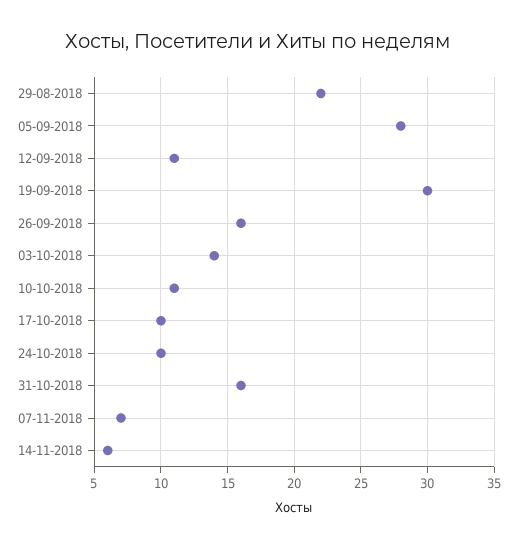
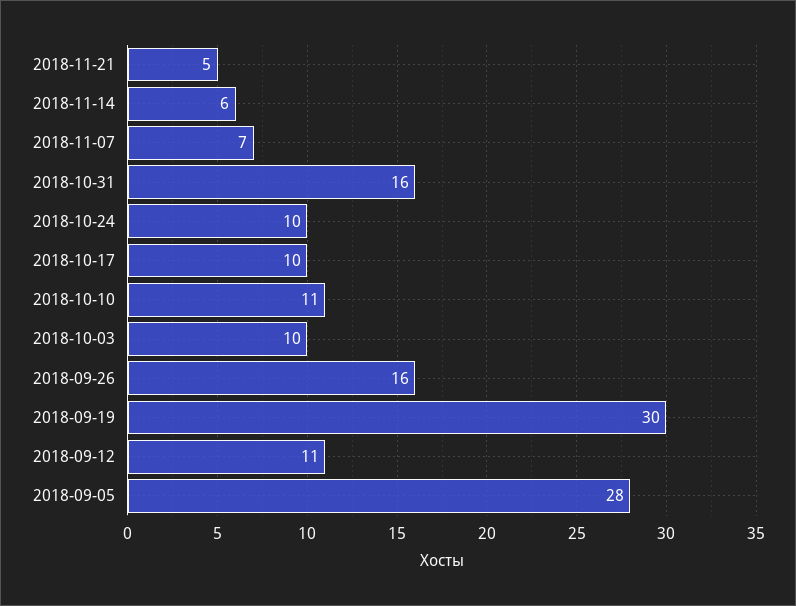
29-08-2018: 22 -> none
03-10-2018: 14 -> 10
2018-11-21: none -> 5

